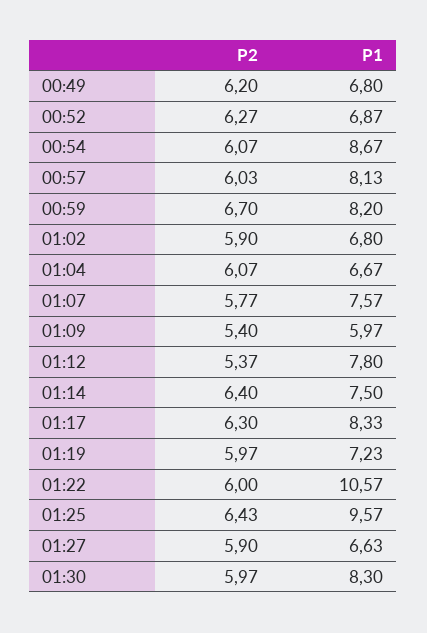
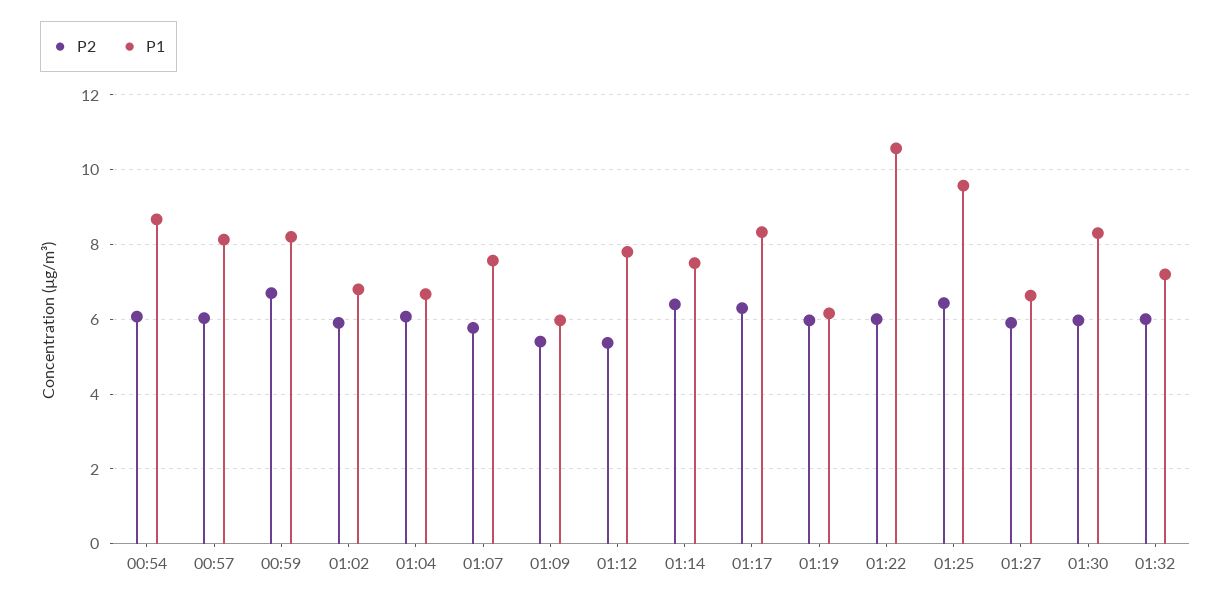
P2, 00:49: 6.2 -> none
P1, 00:49: 6.8 -> none
P2, 00:52: 6.27 -> none
P1, 00:52: 6.87 -> none
P1, 01:19: 7.23 -> 6.2
P2, 01:32: none -> 6
P1, 01:32: none -> 7.2

